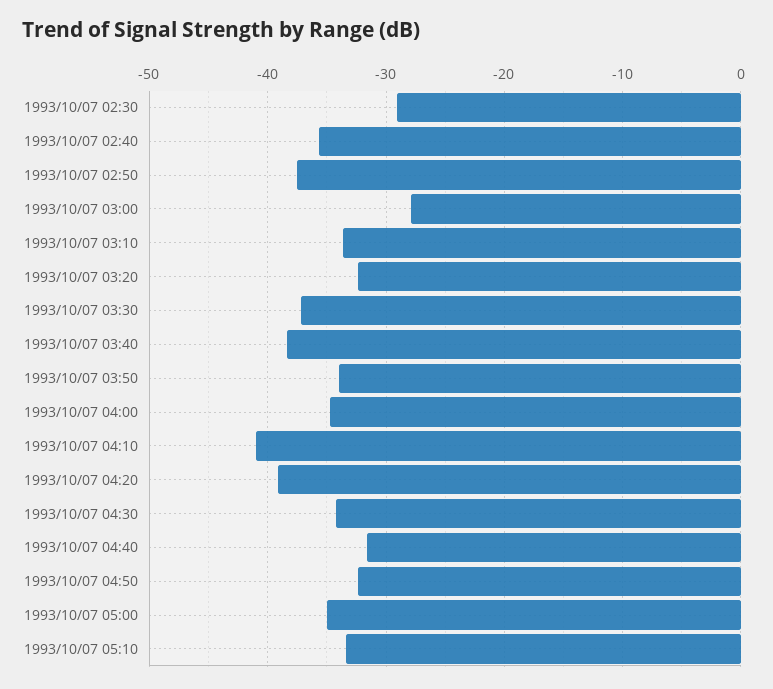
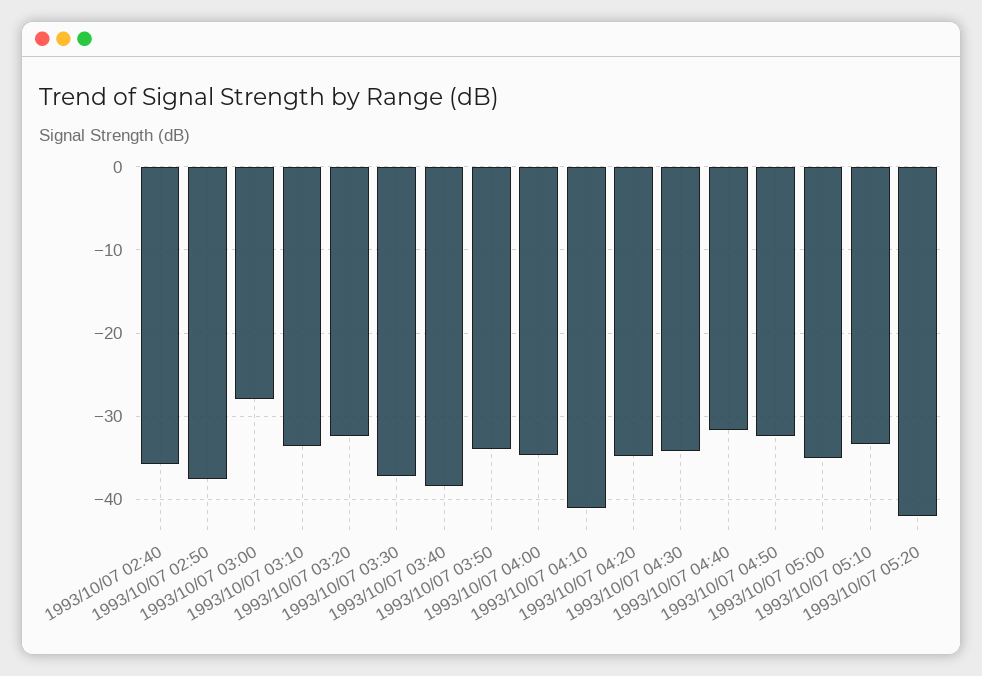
1993/10/07 02:30: -29 -> none
1993/10/07 04:20: -39 -> -35
1993/10/07 05:20: none -> -42

